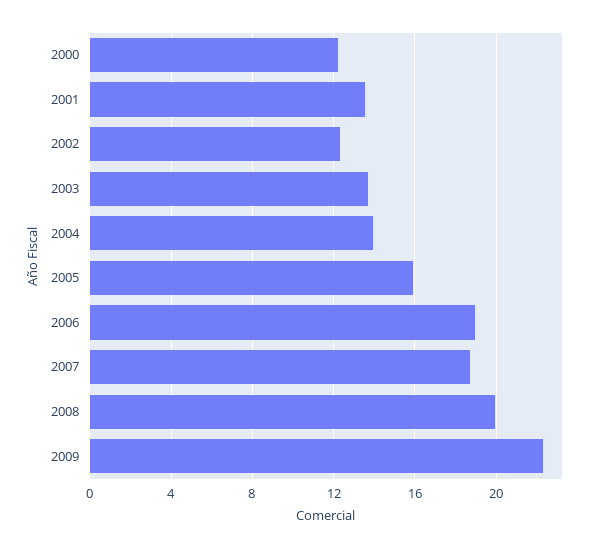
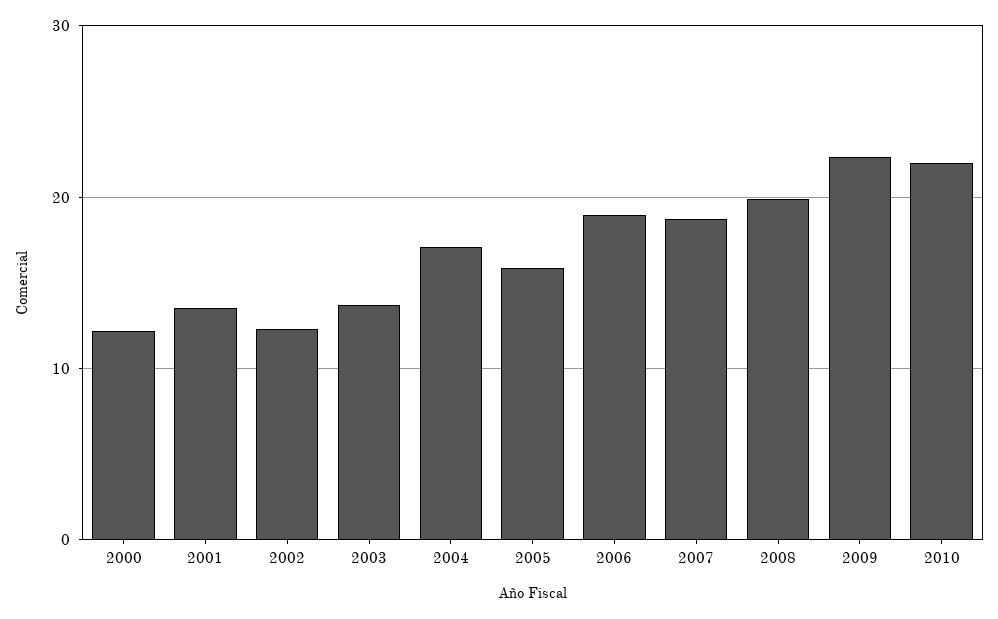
2004: 14 -> 17
2010: none -> 22

